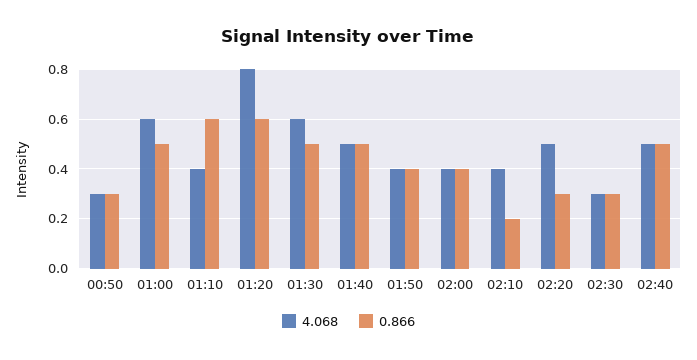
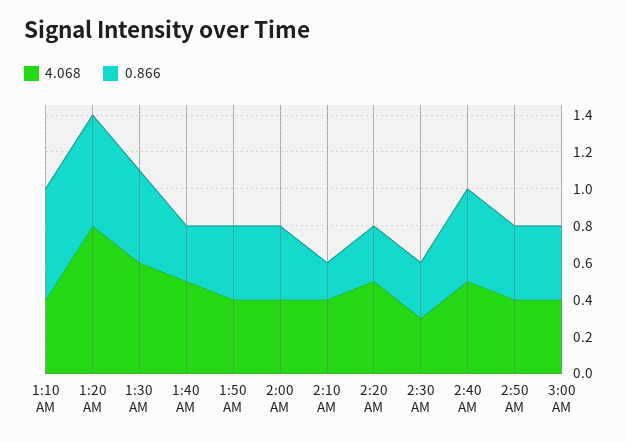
4.068, 00:50: 0.3 -> none
0.866, 00:50: 0.3 -> none
4.068, 01:00: 0.6 -> none
0.866, 01:00: 0.5 -> none
0.866, 01:40: 0.5 -> 0.3
4.068, 2:50 AM: none -> 0.4
0.866, 2:50 AM: none -> 0.4
4.068, 3:00 AM: none -> 0.4
0.866, 3:00 AM: none -> 0.4

